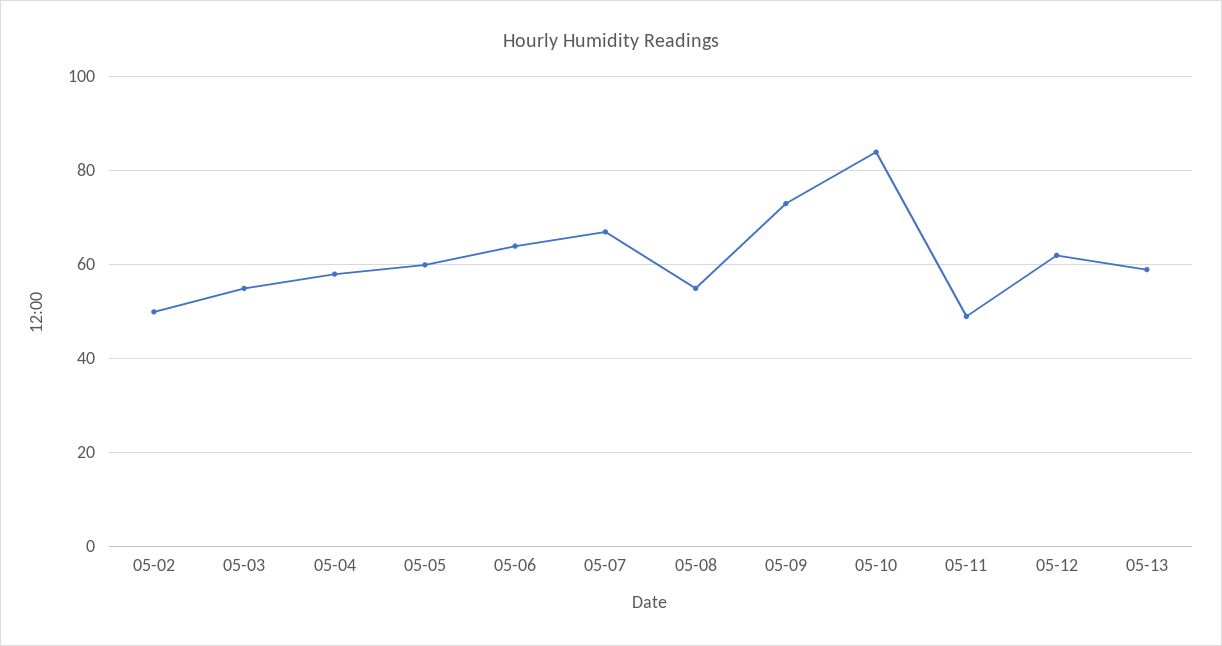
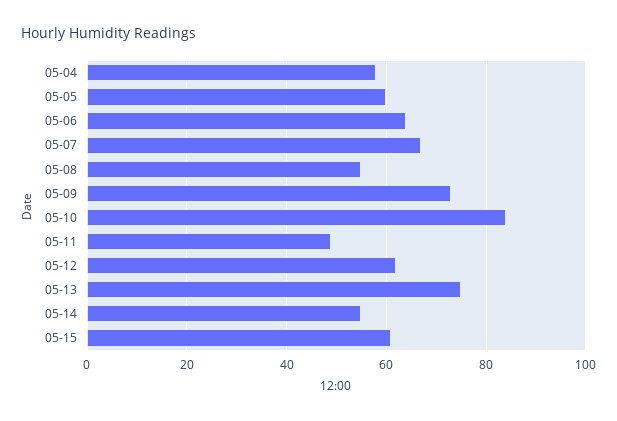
05-02: 50 -> none
05-03: 55 -> none
05-13: 60 -> 75
05-14: none -> 55
05-15: none -> 60

